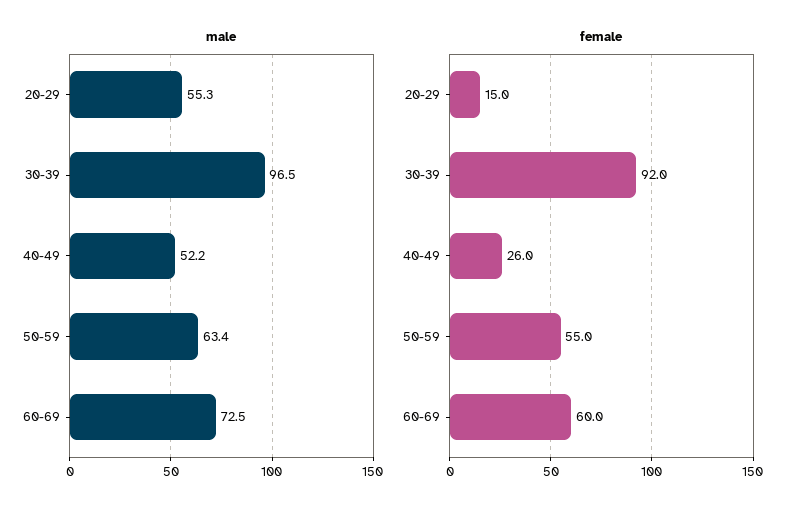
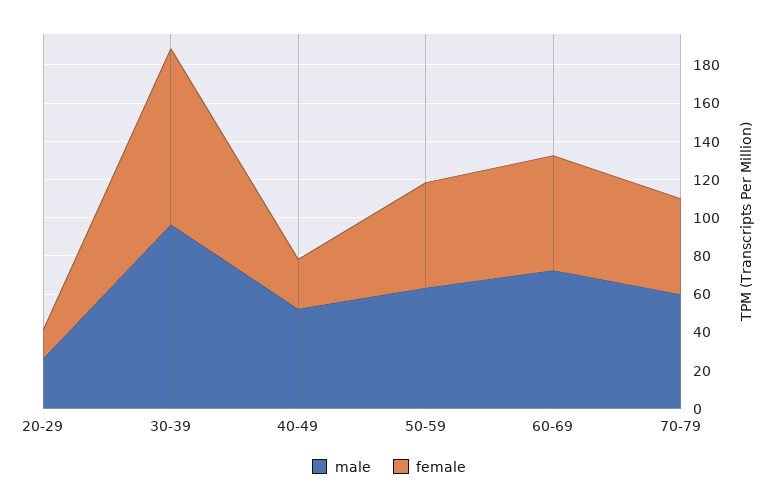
male, 20-29: 55.3 -> 25
male, 70-79: none -> 60
female, 70-79: none -> 50

